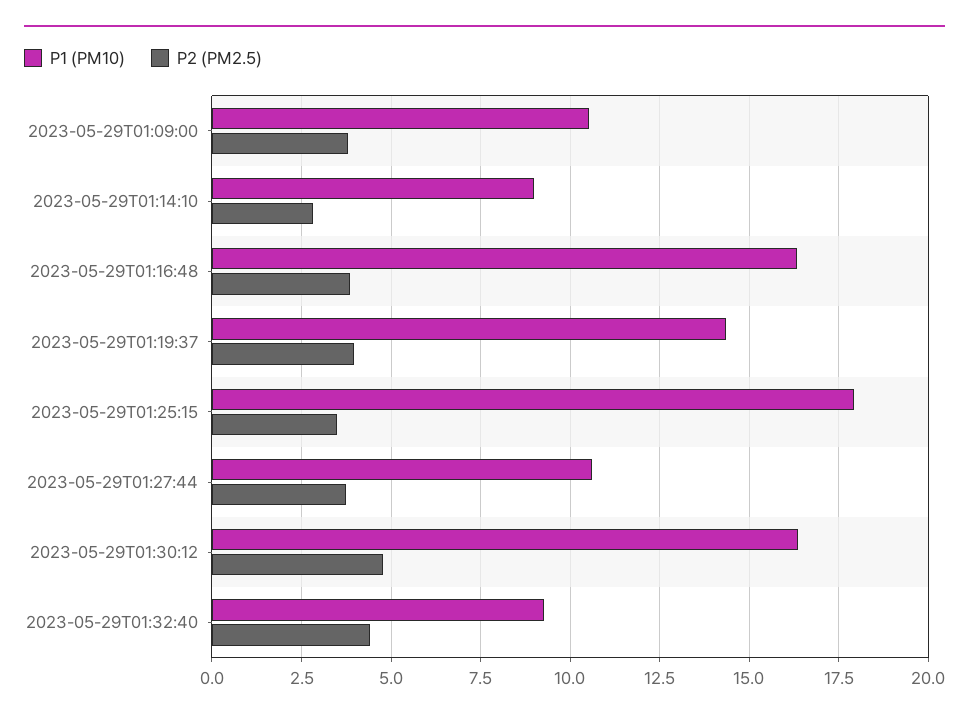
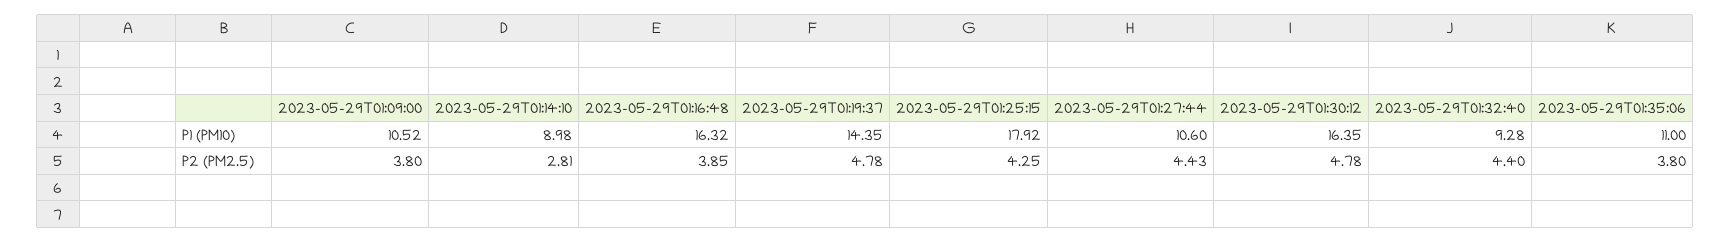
P2 (PM2.5), 2023-05-29T01:19:37: 4 -> 4.78
P2 (PM2.5), 2023-05-29T01:25:15: 3.5 -> 4.25
P2 (PM2.5), 2023-05-29T01:27:44: 3.75 -> 4.43
P1 (PM10), 2023-05-29T01:35:06: none -> 11
P2 (PM2.5), 2023-05-29T01:35:06: none -> 3.8

